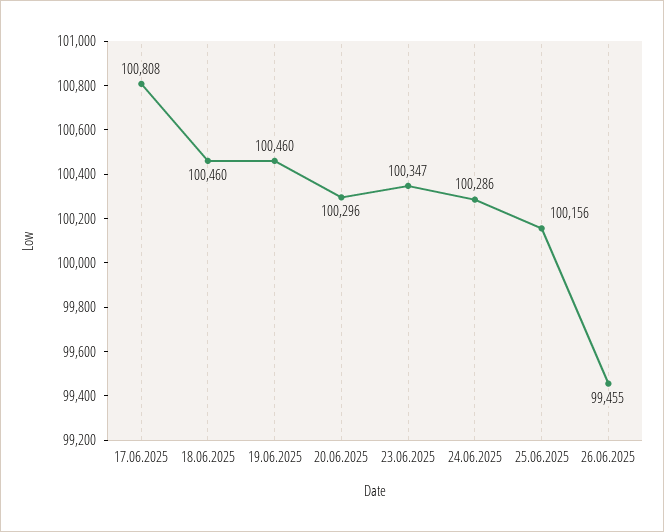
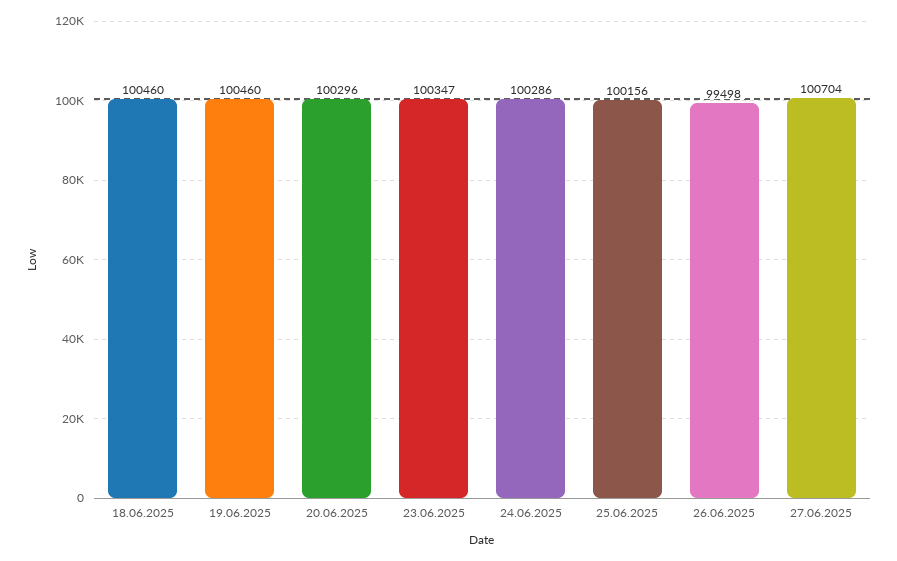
17.06.2025: 100808 -> none
26.06.2025: 99455 -> 99498
27.06.2025: none -> 100704

